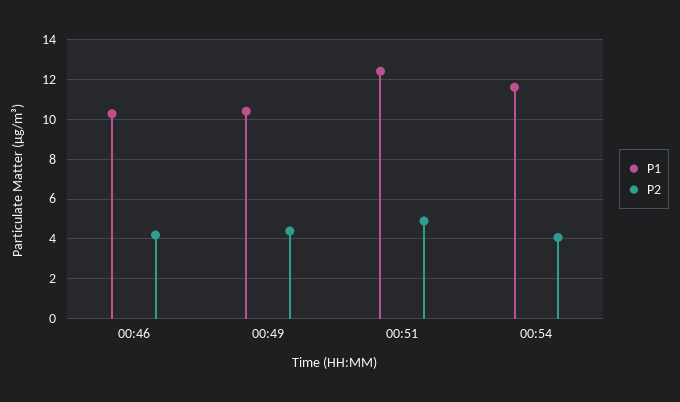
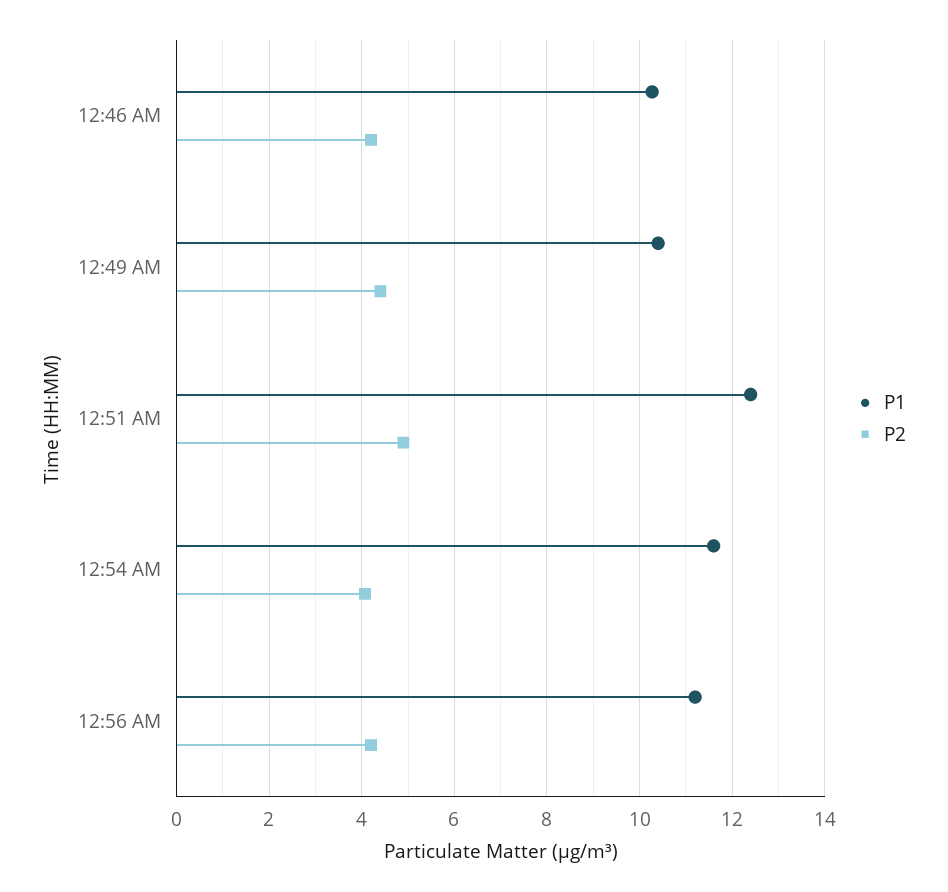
P1, 12:56 AM: none -> 11.2
P2, 12:56 AM: none -> 4.2

